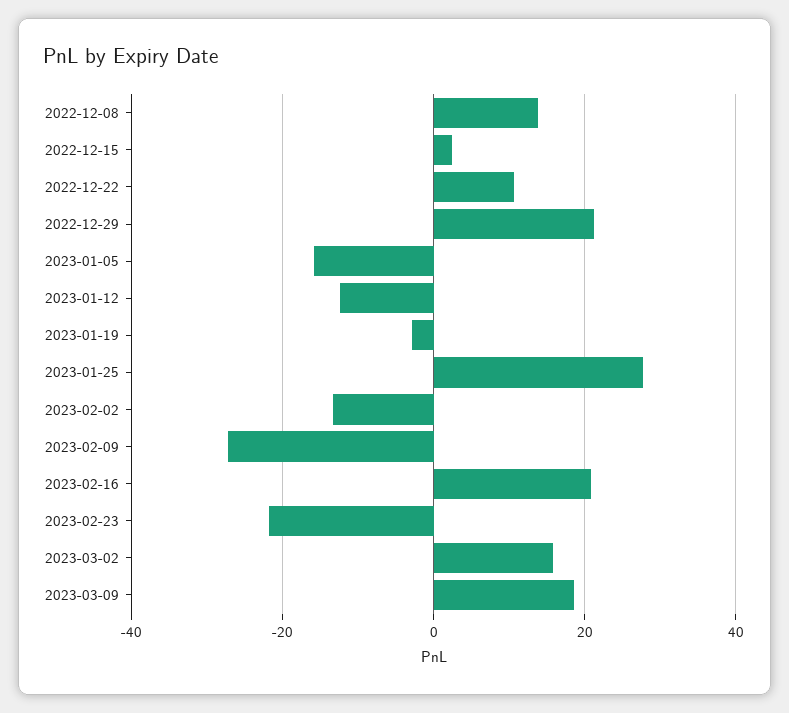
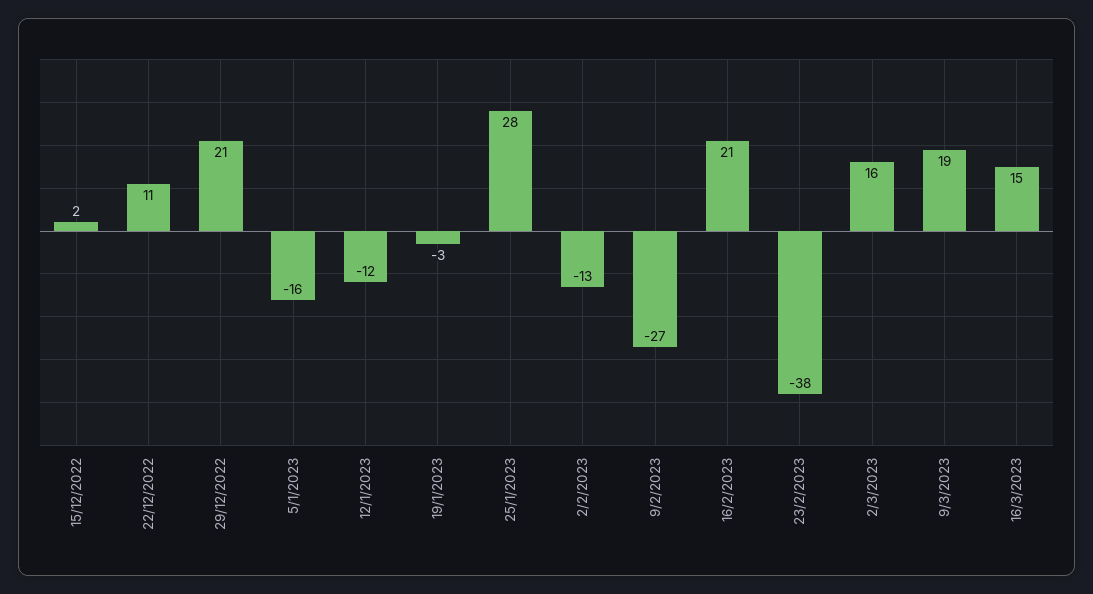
2022-12-08: 14 -> none
2023-02-23: -22 -> -38
16/3/2023: none -> 15

